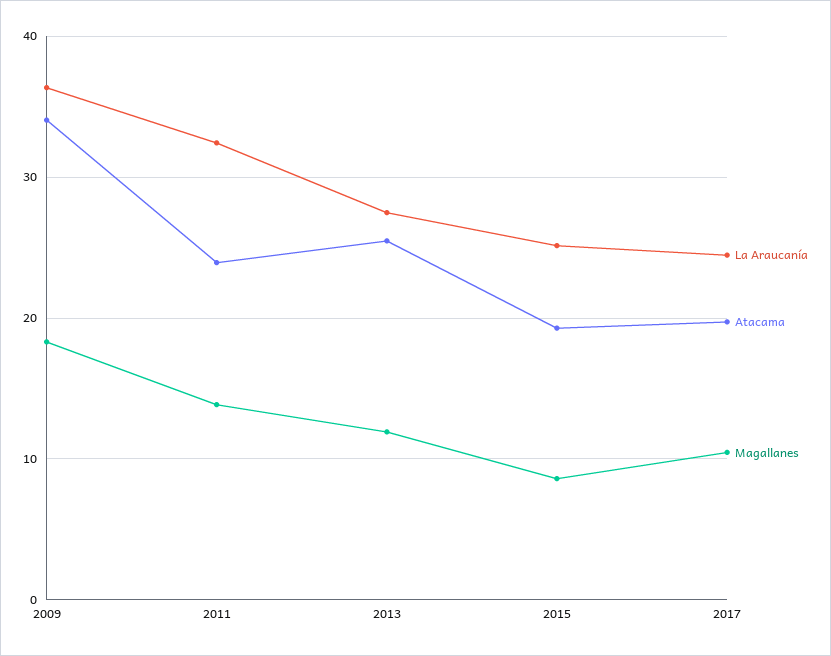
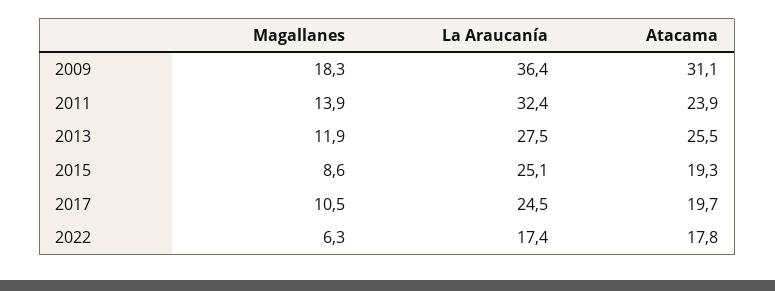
Atacama, 2009: 34 -> 31.1
Magallanes, 2022: none -> 6.3
La Araucanía, 2022: none -> 17.4
Atacama, 2022: none -> 17.8

